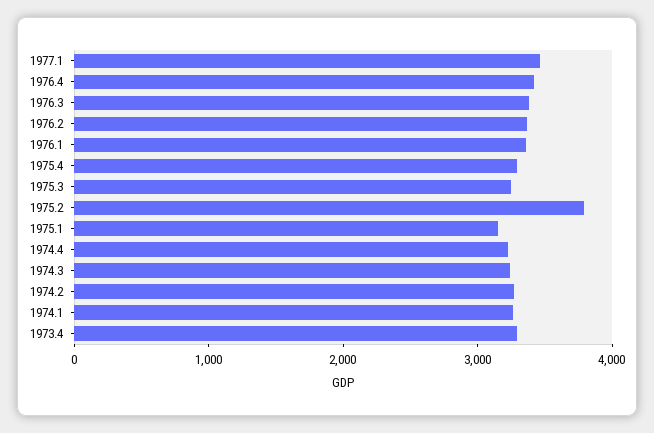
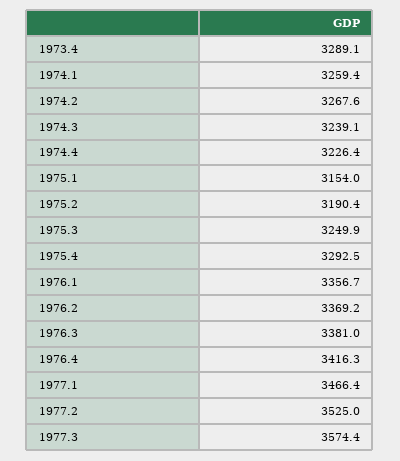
1975.2: 3800 -> 3190.4
1977.2: none -> 3525
1977.3: none -> 3574.4

